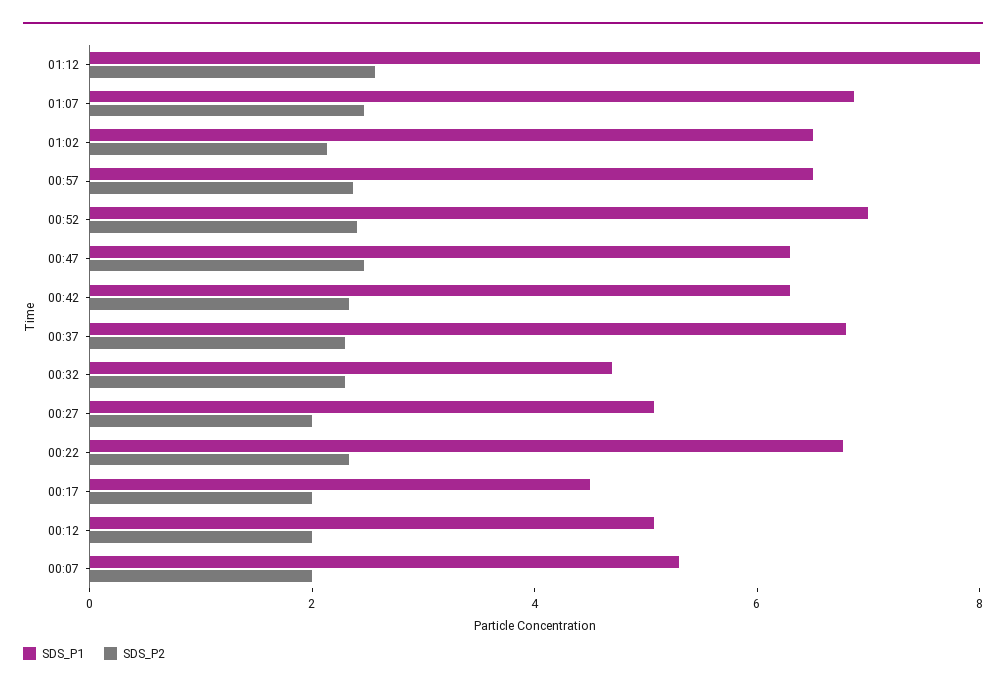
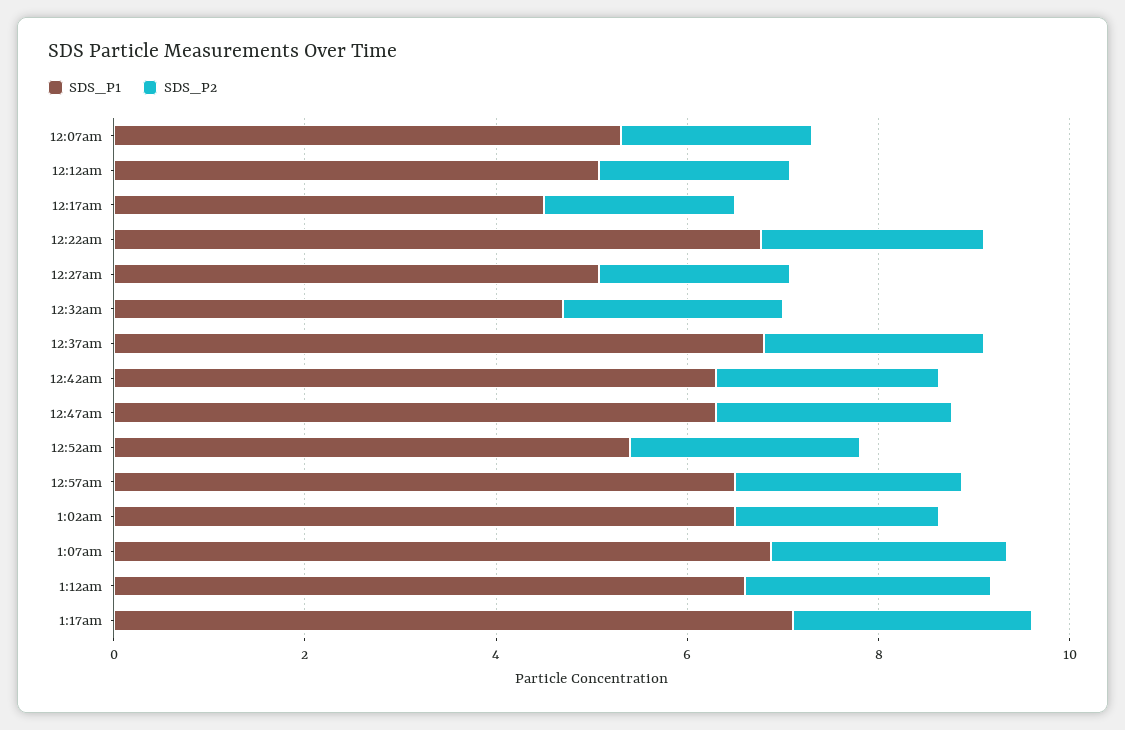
SDS_P1, 01:12: 8 -> 6.5
SDS_P1, 00:52: 7 -> 5.5
SDS_P1, 1:17am: none -> 7
SDS_P2, 1:17am: none -> 2.5

